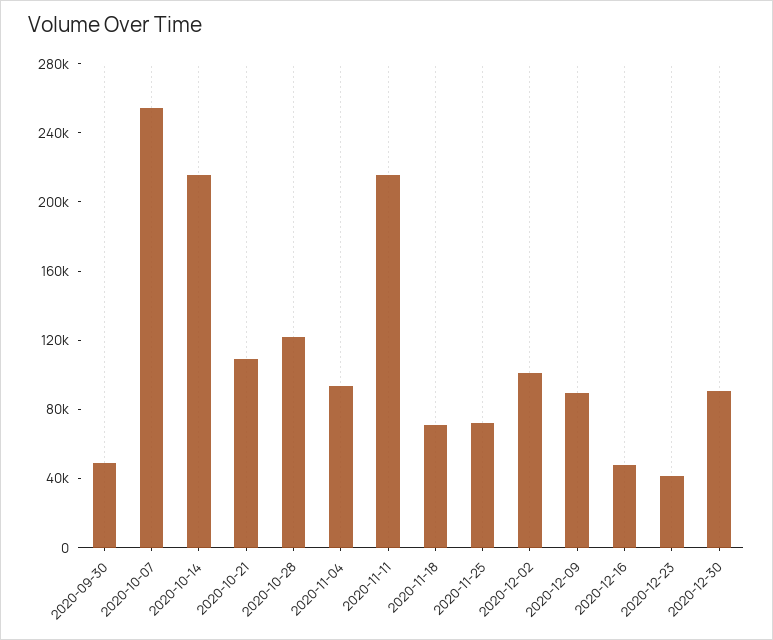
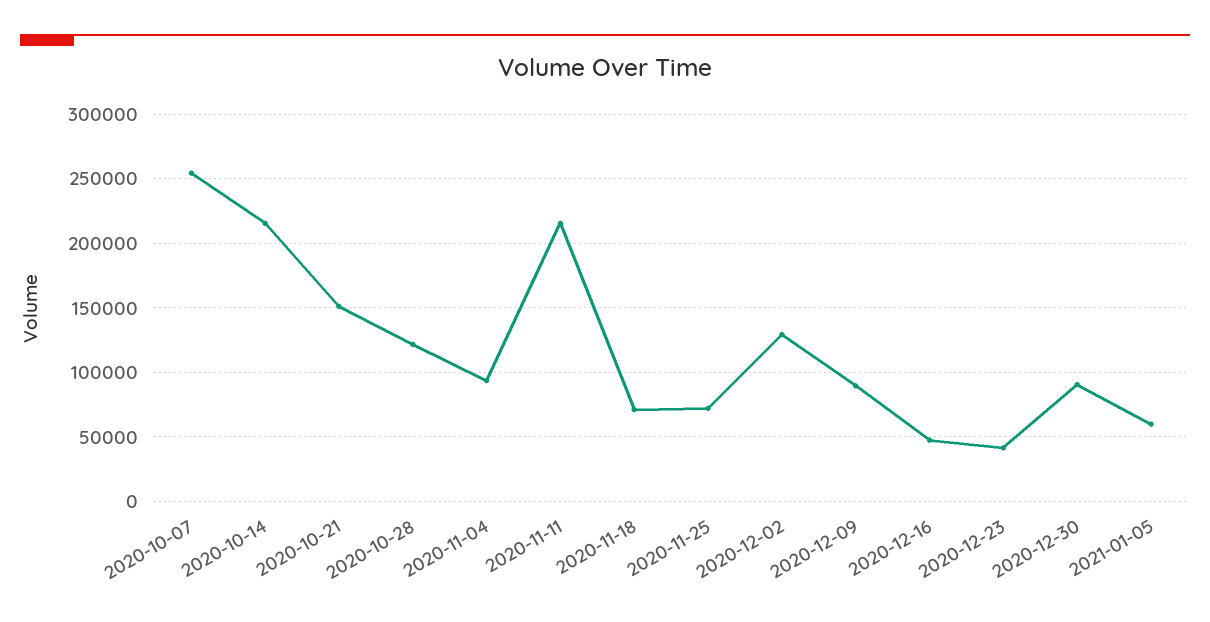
2020-09-30: 50000 -> none
2020-10-21: 110000 -> 150000
2020-12-02: 100000 -> 130000
2021-01-05: none -> 60000

